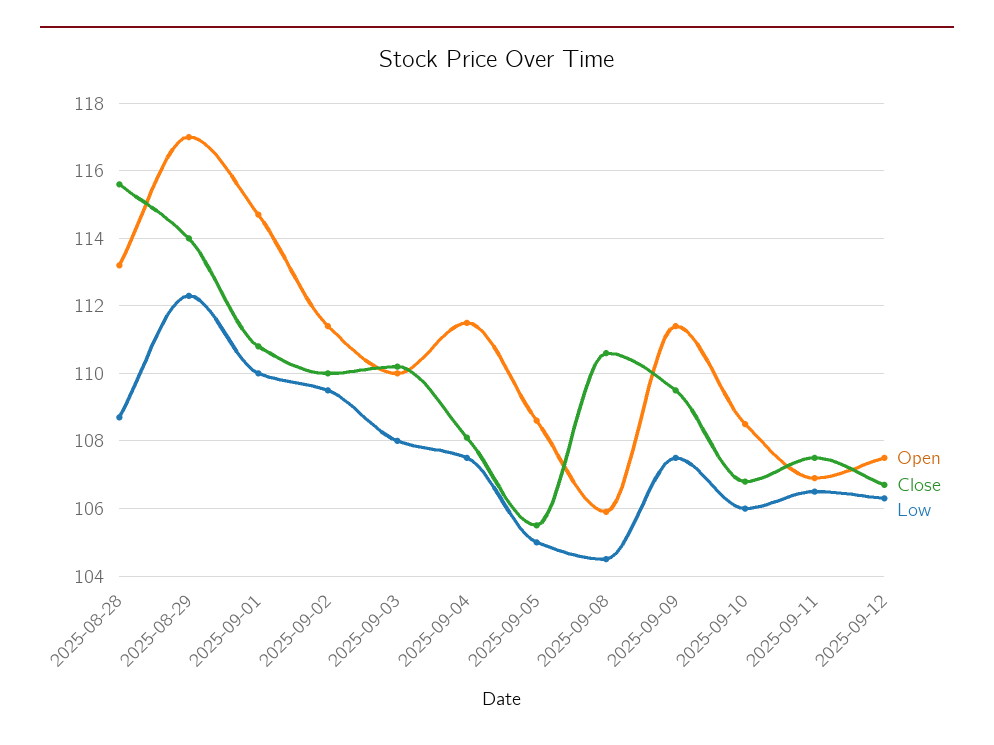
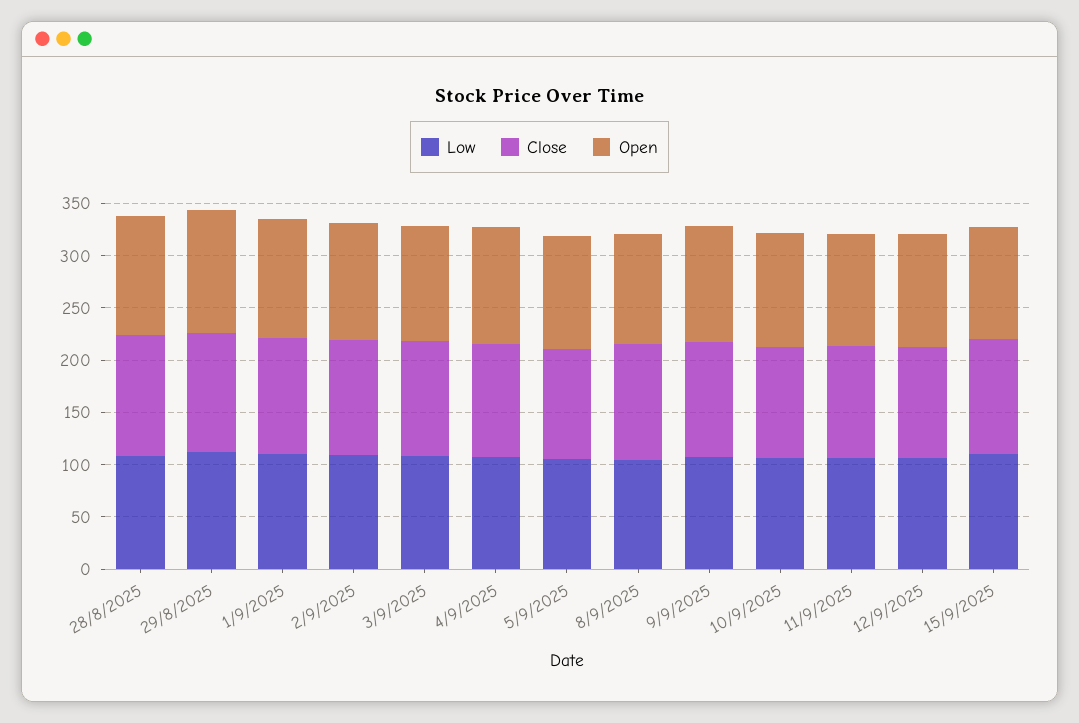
Low, 15/9/2025: none -> 110
Close, 15/9/2025: none -> 110
Open, 15/9/2025: none -> 110

